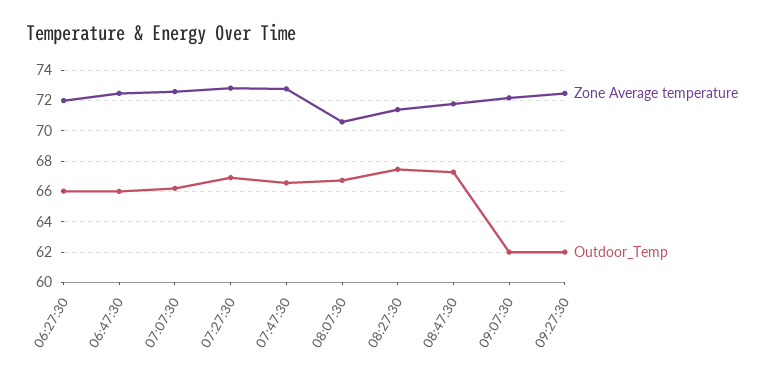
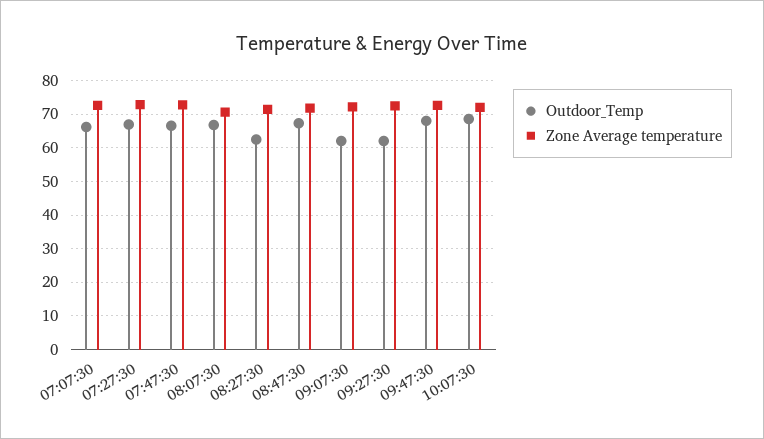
Zone Average temperature, 06:27:30: 72 -> none
Outdoor_Temp, 06:27:30: 66 -> none
Zone Average temperature, 06:47:30: 72.5 -> none
Outdoor_Temp, 06:47:30: 66 -> none
Outdoor_Temp, 08:27:30: 67.5 -> 62
Outdoor_Temp, 09:47:30: none -> 68
Zone Average temperature, 09:47:30: none -> 72
Outdoor_Temp, 10:07:30: none -> 68
Zone Average temperature, 10:07:30: none -> 72

